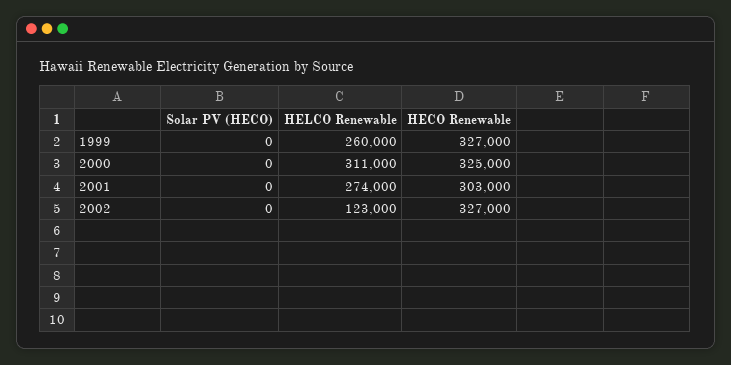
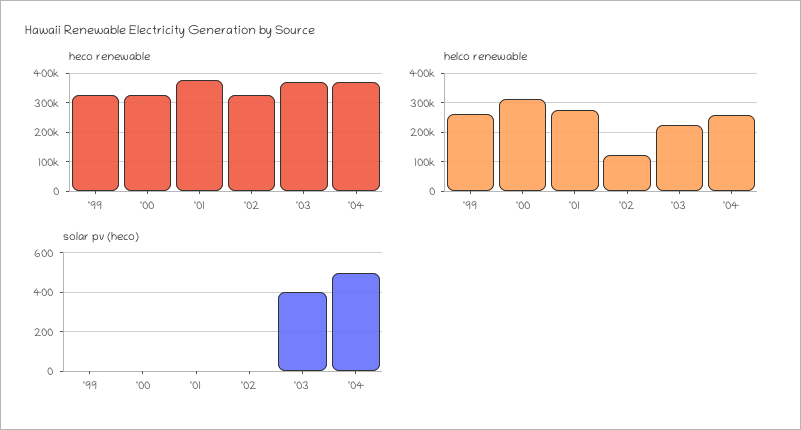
HECO Renewable, 2001: 303000 -> 375000
HECO Renewable, '03: none -> 375000
HECO Renewable, '04: none -> 375000
HELCO Renewable, '03: none -> 225000
HELCO Renewable, '04: none -> 250000
Solar PV (HECO), '03: none -> 400
Solar PV (HECO), '04: none -> 500

